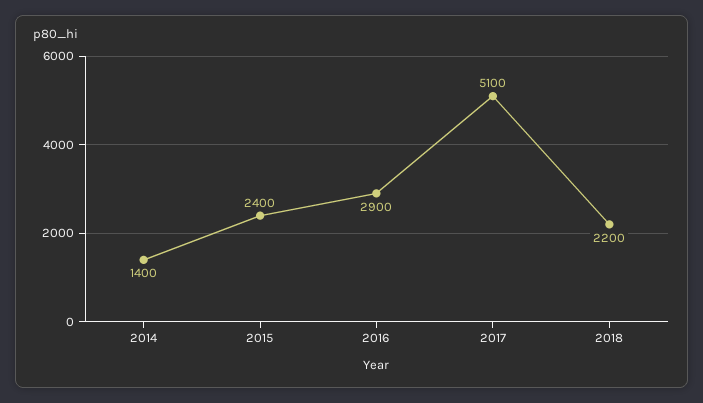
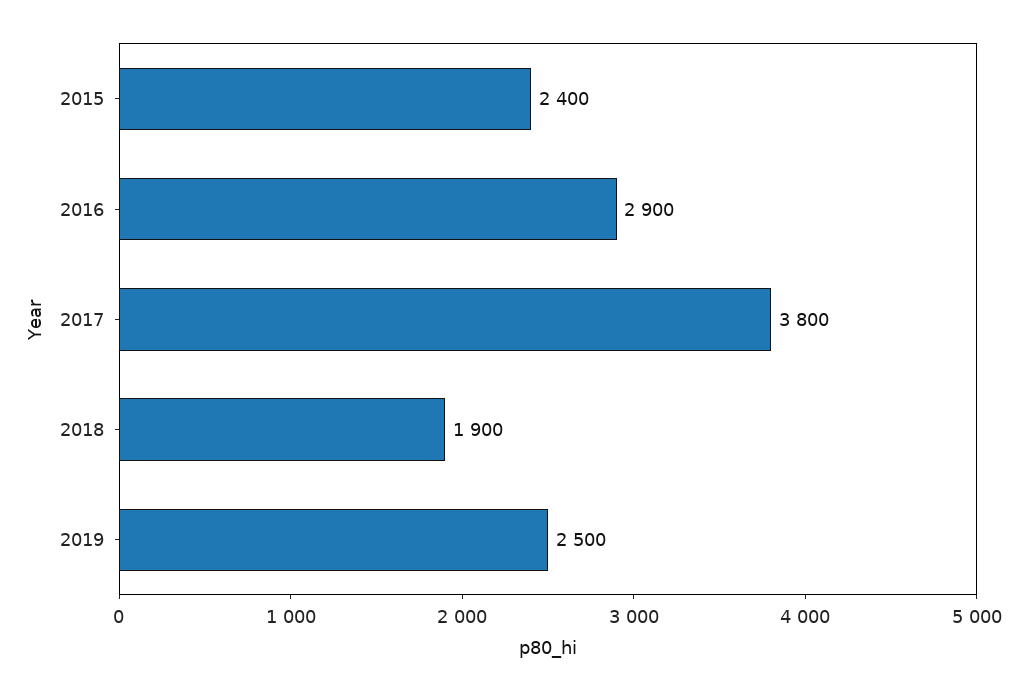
2014: 1400 -> none
2017: 5100 -> 3800
2018: 2200 -> 1900
2019: none -> 2500

